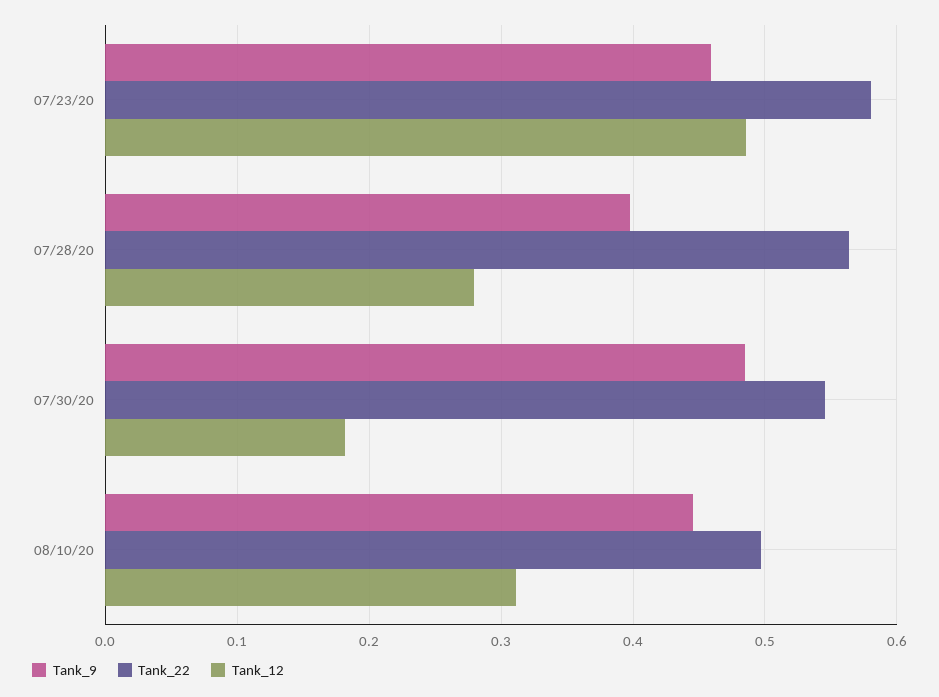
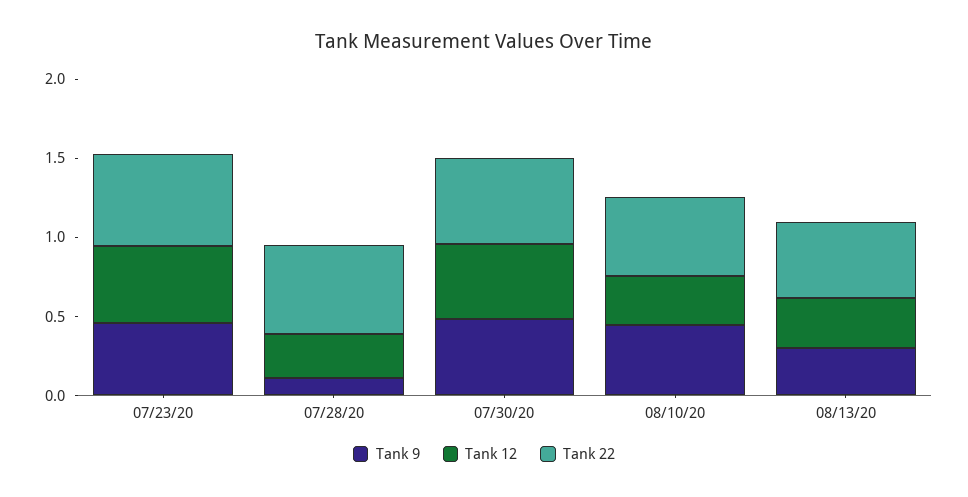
Tank_9, 07/28/20: 0.4 -> 0.1
Tank_12, 07/30/20: 0.18 -> 0.5
Tank_9, 08/13/20: none -> 0.3
Tank_12, 08/13/20: none -> 0.3
Tank_22, 08/13/20: none -> 0.5

